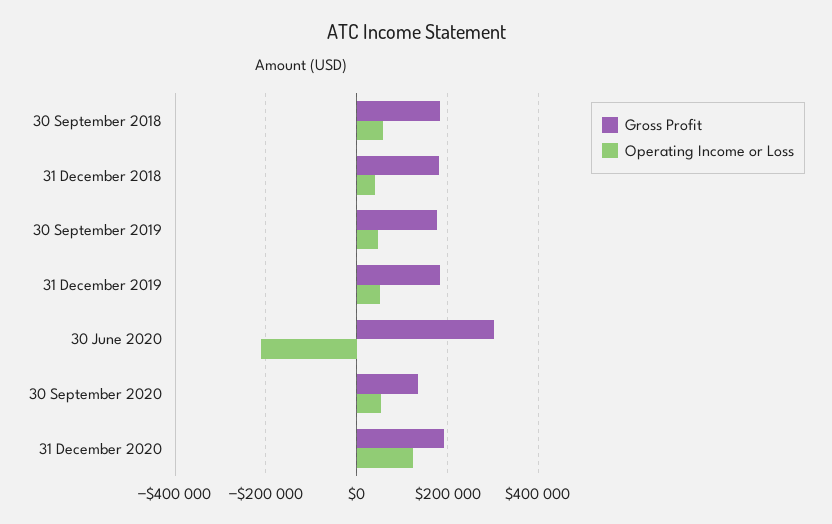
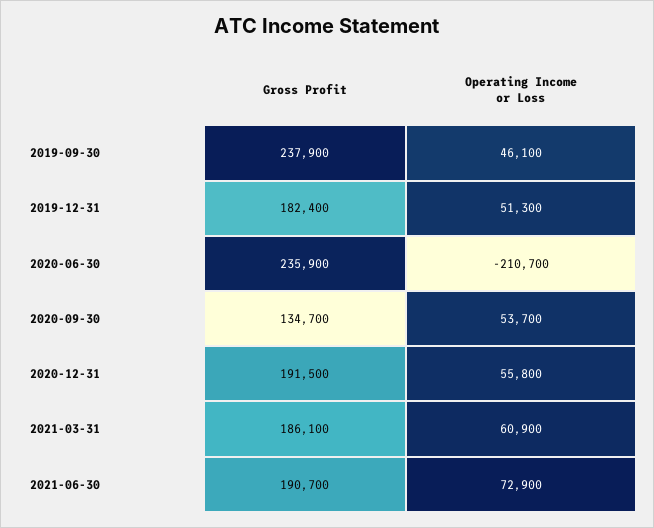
Gross Profit, 30 September 2018: 180000 -> none
Operating Income or Loss, 30 September 2018: 60000 -> none
Gross Profit, 31 December 2018: 180000 -> none
Operating Income or Loss, 31 December 2018: 40000 -> none
Gross Profit, 30 September 2019: 180000 -> 237900
Gross Profit, 30 June 2020: 300000 -> 235900
Operating Income or Loss, 31 December 2020: 120000 -> 55800
Gross Profit, 2021-03-31: none -> 186100
Operating Income or Loss, 2021-03-31: none -> 60900
Gross Profit, 2021-06-30: none -> 190700
Operating Income or Loss, 2021-06-30: none -> 72900

